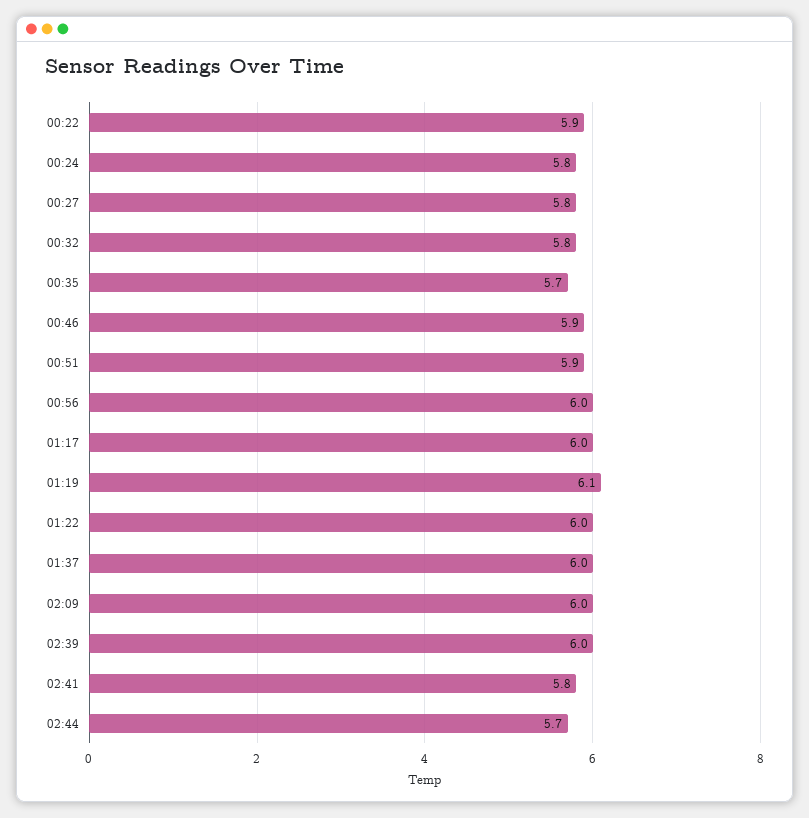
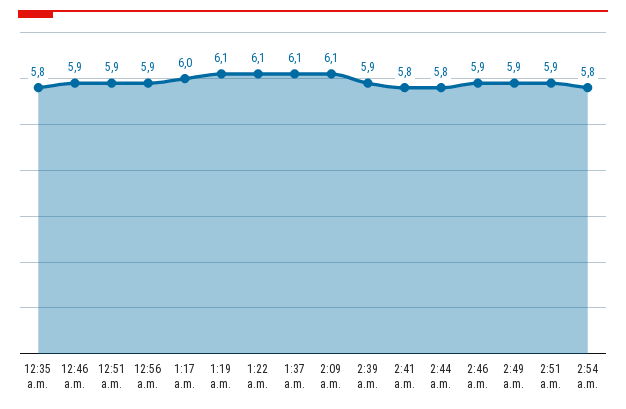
00:22: 5.9 -> none
00:24: 5.8 -> none
00:27: 5.8 -> none
00:32: 5.8 -> none
00:35: 5.7 -> 5.8
00:56: 6 -> 5.9
01:22: 6 -> 6.1
01:37: 6 -> 6.1
02:09: 6 -> 6.1
02:39: 6 -> 5.9
02:44: 5.7 -> 5.8
2:46 a.m.: none -> 5.9
2:49 a.m.: none -> 5.9
2:51 a.m.: none -> 5.9
2:54 a.m.: none -> 5.8

